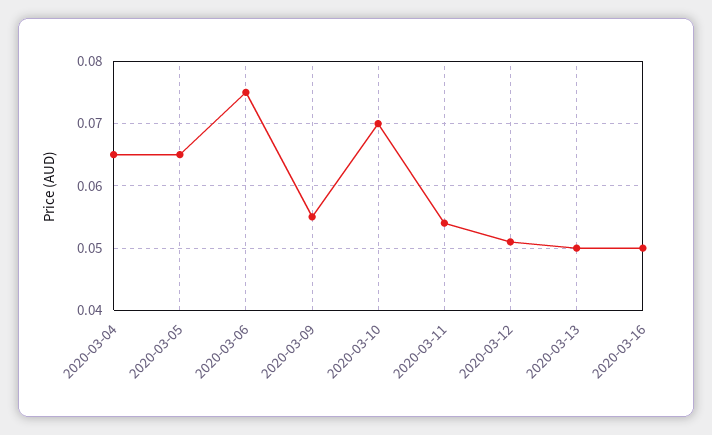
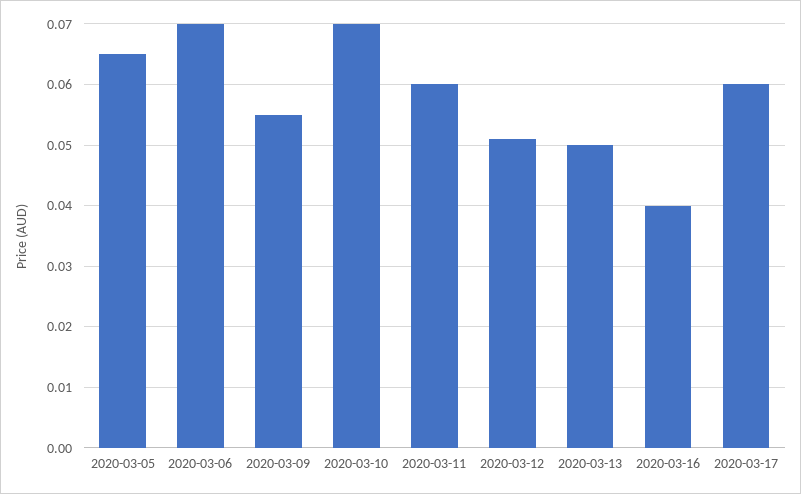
2020-03-04: 0.065 -> none
2020-03-06: 0.075 -> 0.07
2020-03-11: 0.054 -> 0.06
2020-03-16: 0.05 -> 0.04
2020-03-17: none -> 0.06

